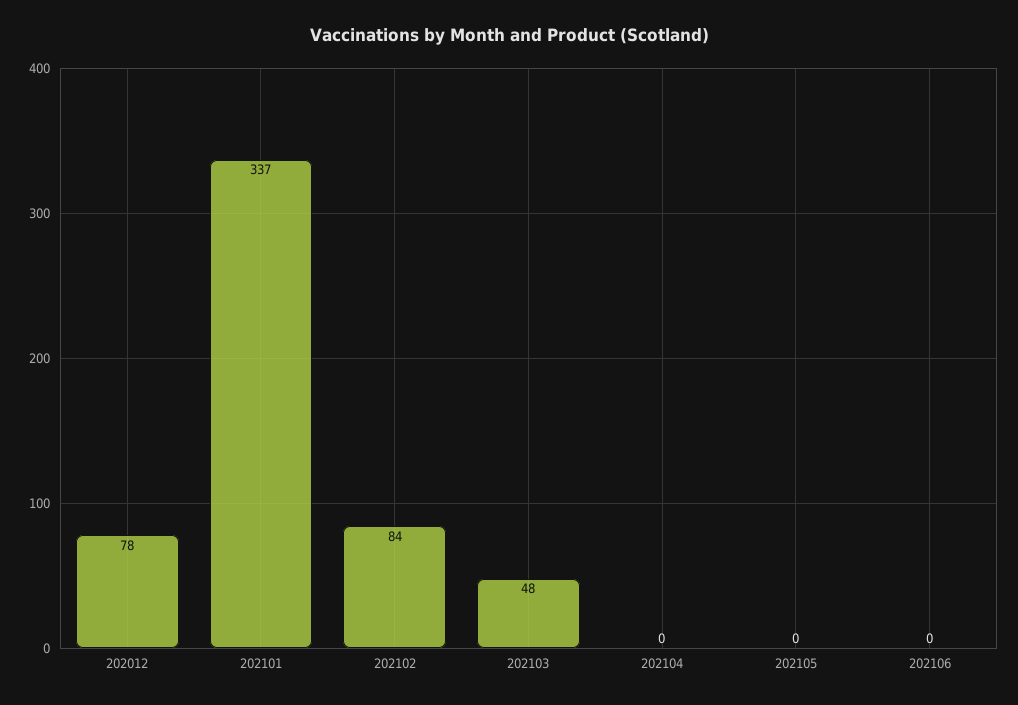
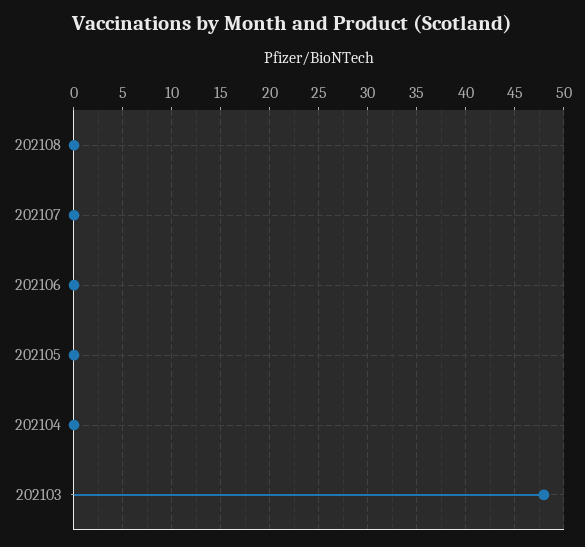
202012: 78 -> none
202101: 337 -> none
202102: 84 -> none
202108: none -> 0
202107: none -> 0

